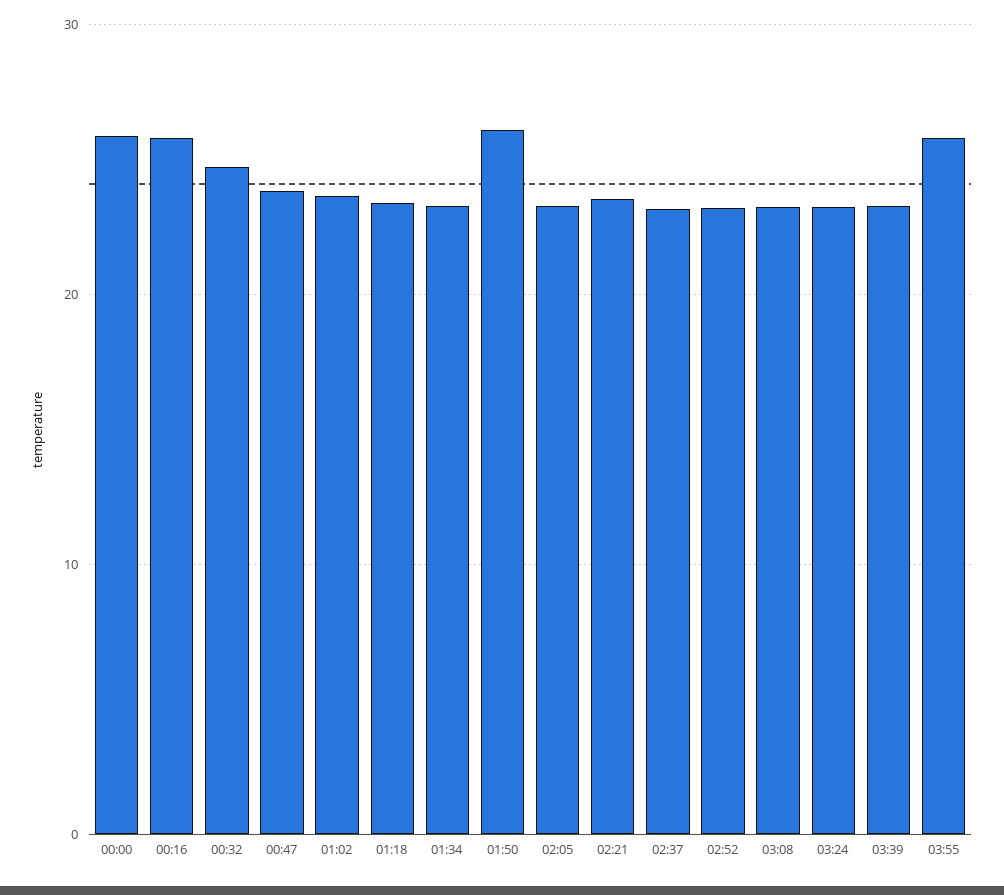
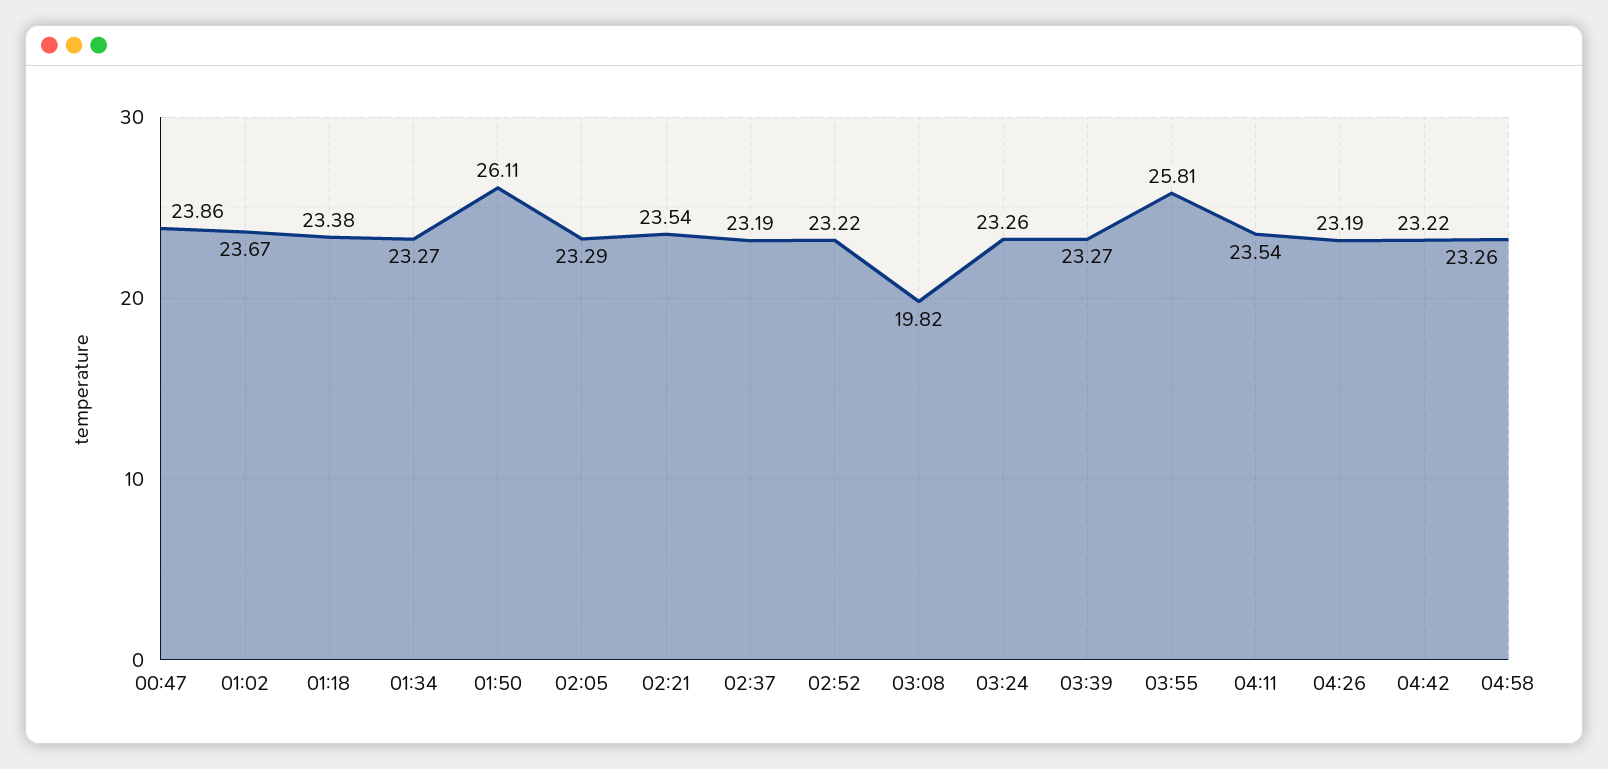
00:00: 26 -> none
00:16: 26 -> none
00:32: 25 -> none
03:08: 23 -> 19.82
04:11: none -> 23.54
04:26: none -> 23.19
04:42: none -> 23.22
04:58: none -> 23.26

